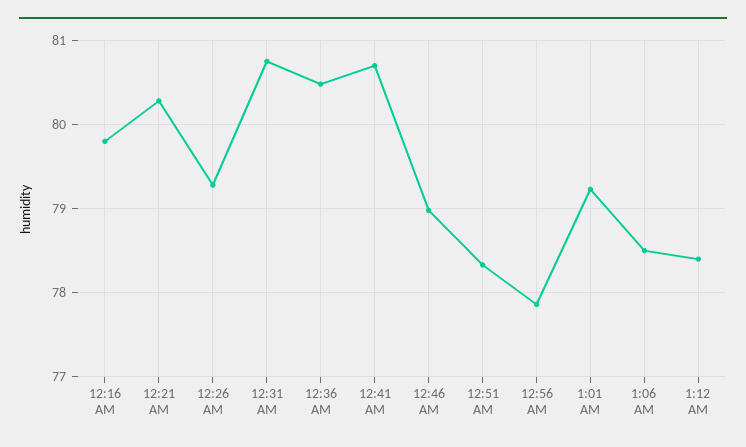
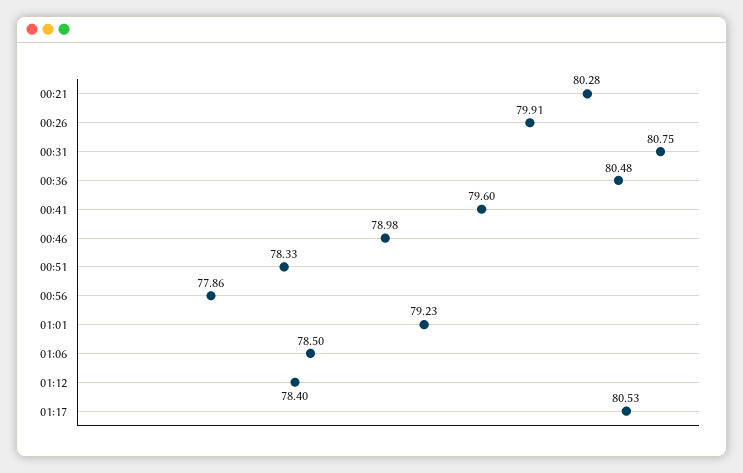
12:16 AM: 79.8 -> none
12:26 AM: 79.3 -> 79.91
12:41 AM: 80.7 -> 79.6
01:17: none -> 80.53

